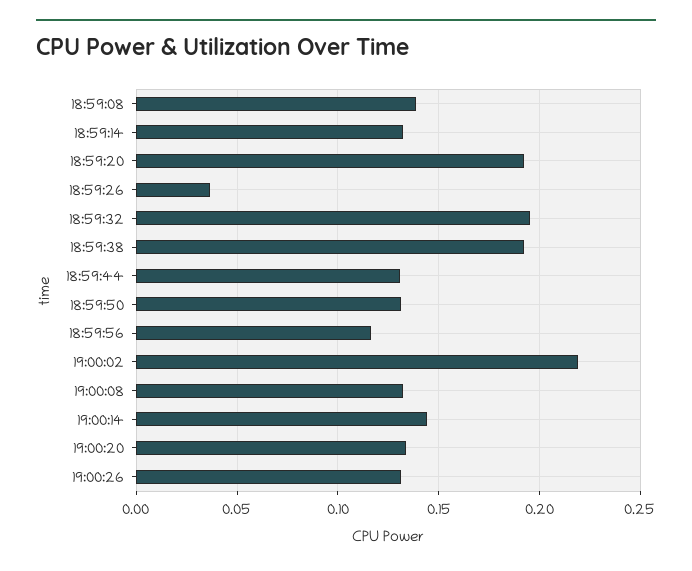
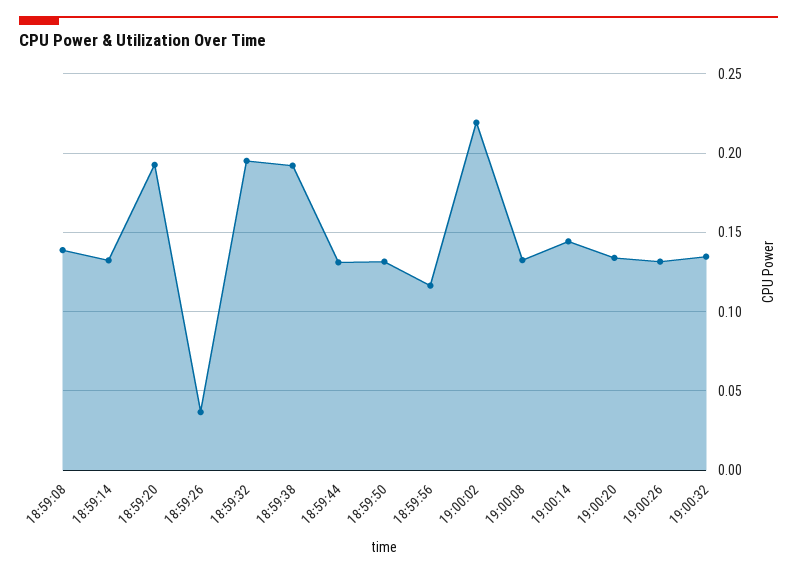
19:00:32: none -> 0.135

